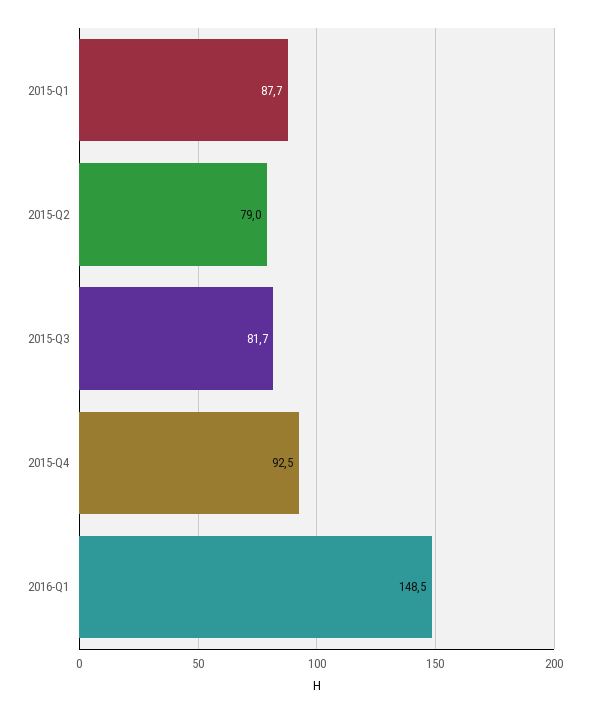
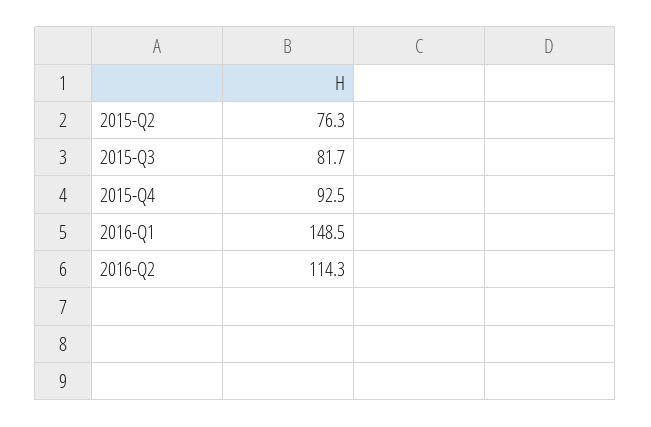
2015-Q1: 87.7 -> none
2015-Q2: 79 -> 76.3
2016-Q2: none -> 114.3

